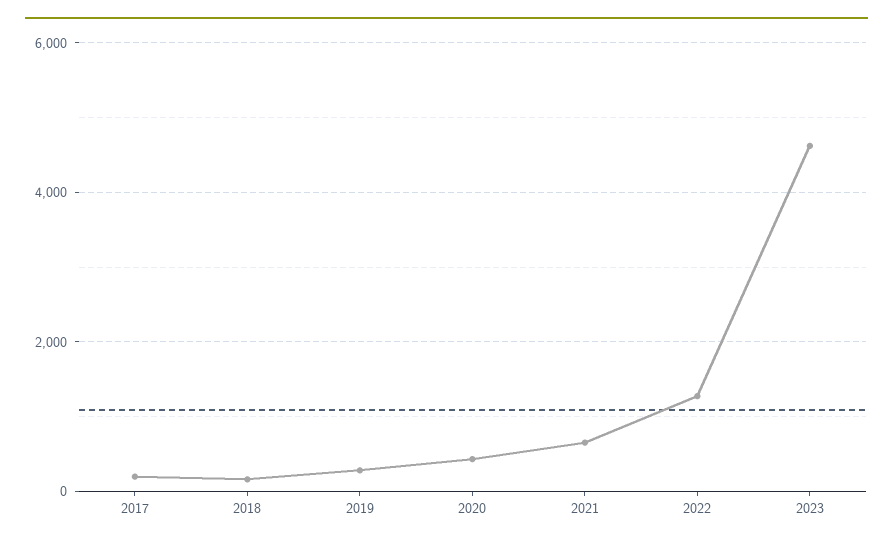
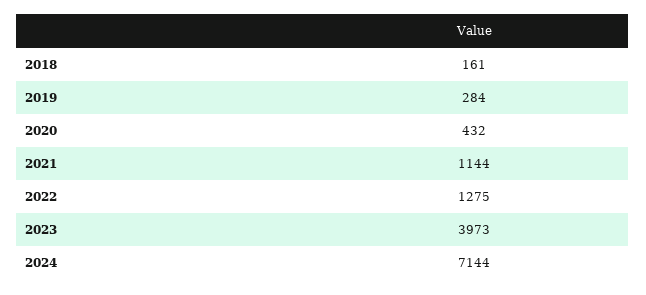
2017: 200 -> none
2021: 600 -> 1144
2023: 4600 -> 3973
2024: none -> 7144

